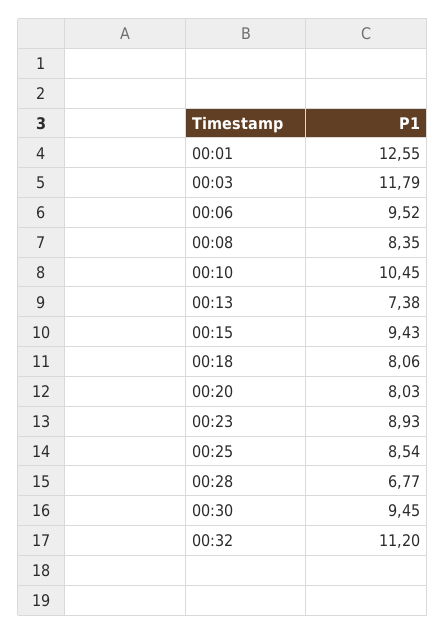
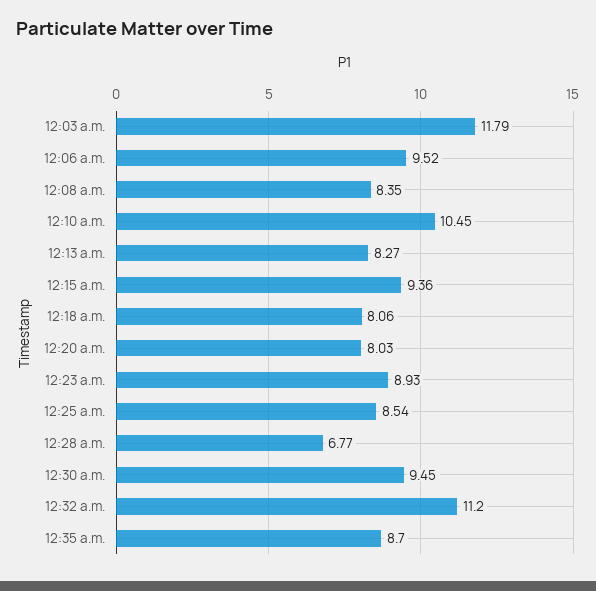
00:01: 12.55 -> none
00:13: 7.38 -> 8.27
00:15: 9.43 -> 9.36
12:35 a.m.: none -> 8.7

